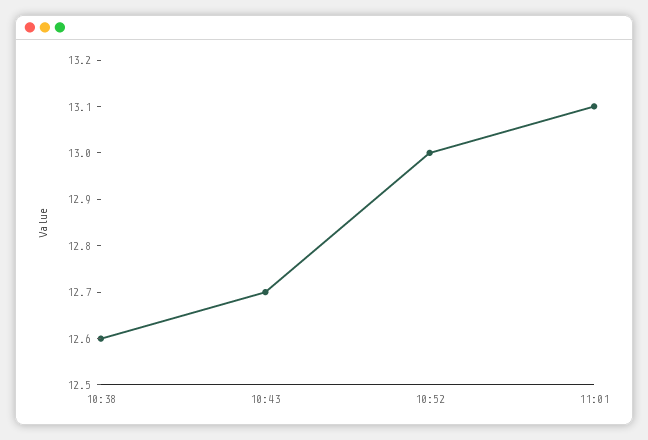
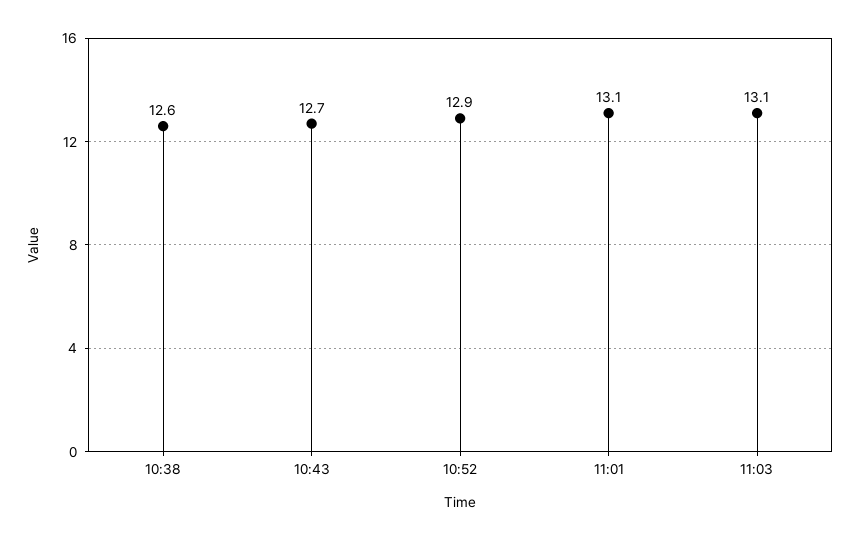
10:52: 13 -> 12.9
11:03: none -> 13.1

